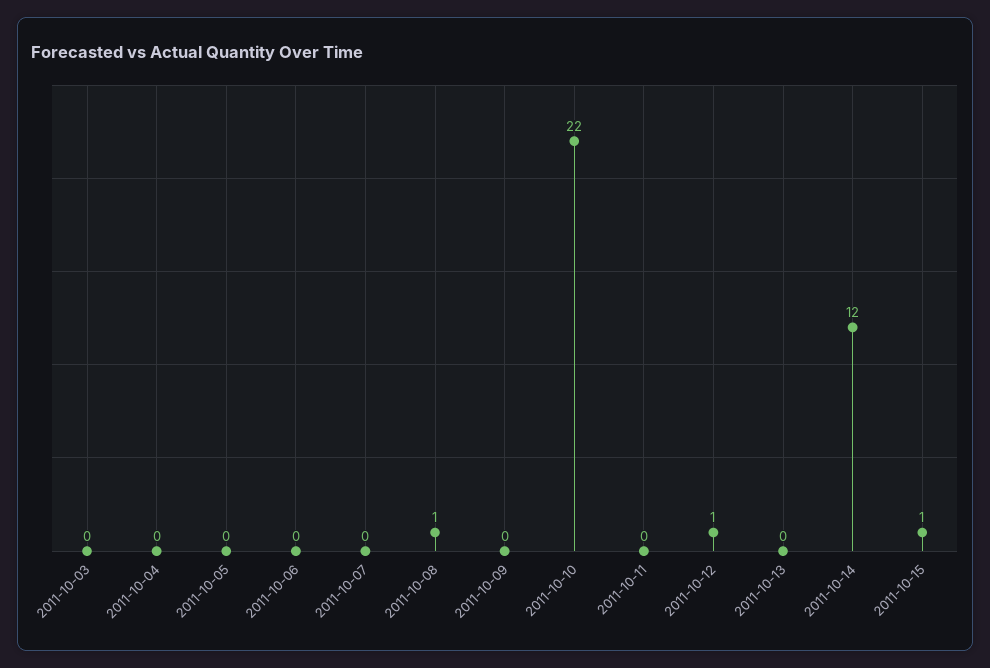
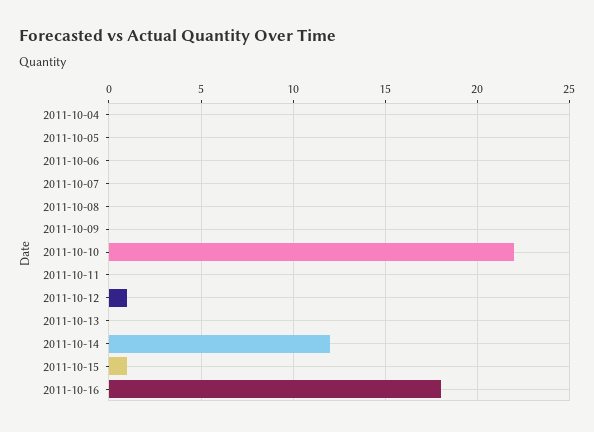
2011-10-03: 0 -> none
2011-10-08: 1 -> 0
2011-10-16: none -> 18

